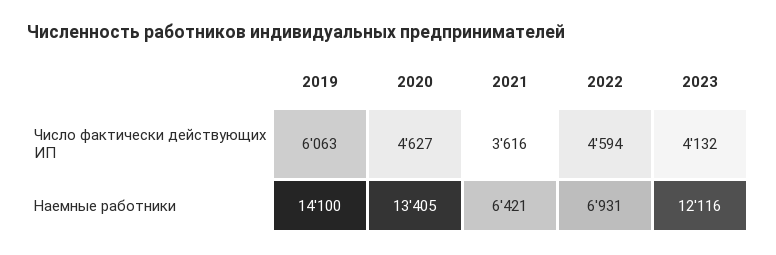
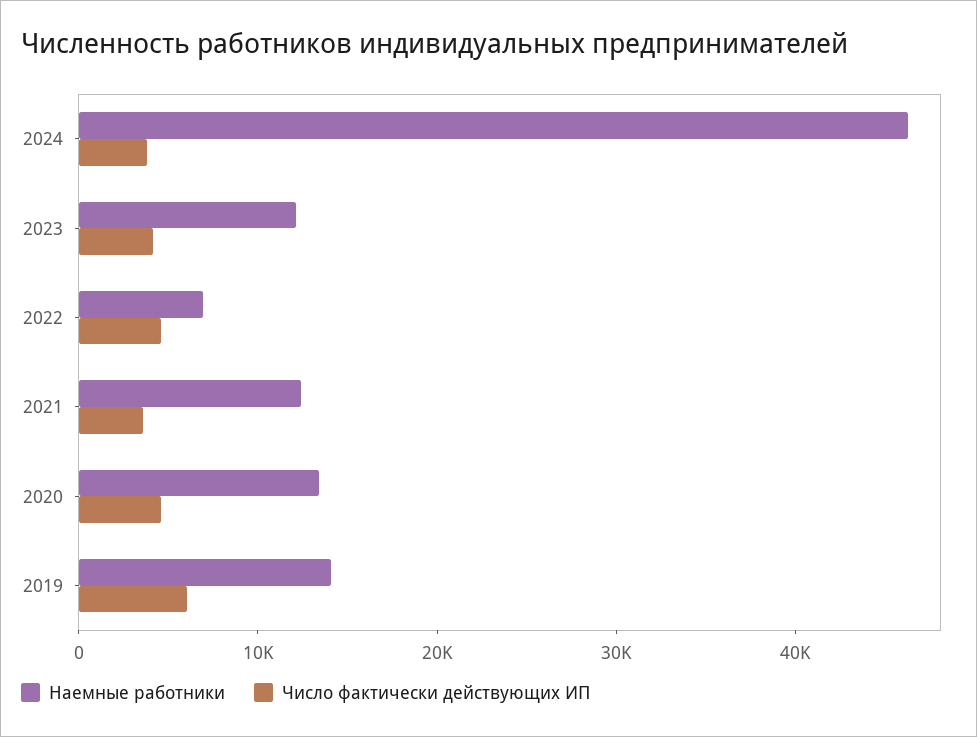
Наемные работники, 2021: 6421 -> 12000
Наемные работники, 2024: none -> 46000
Число фактически действующих ИП, 2024: none -> 4000

